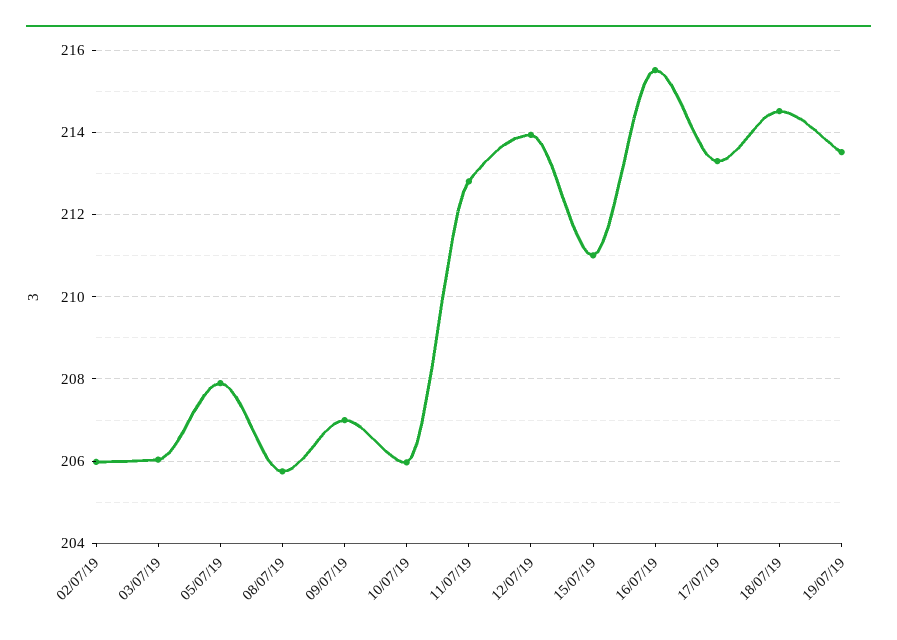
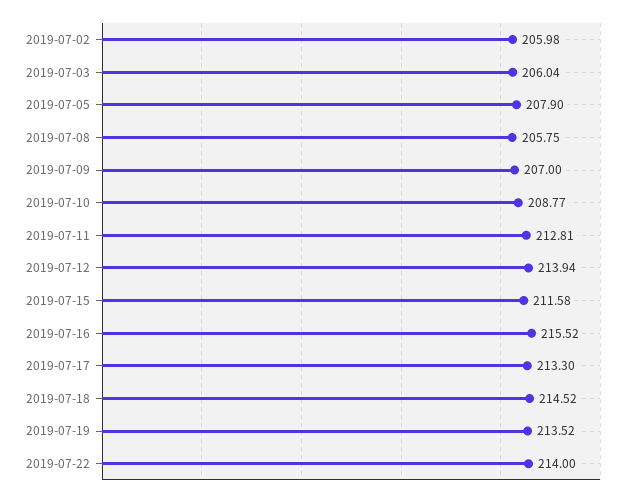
10/07/19: 206 -> 208.77
15/07/19: 211 -> 211.58
2019-07-22: none -> 214

